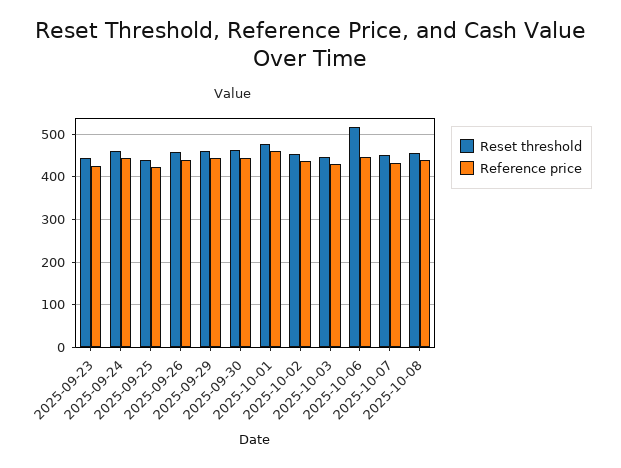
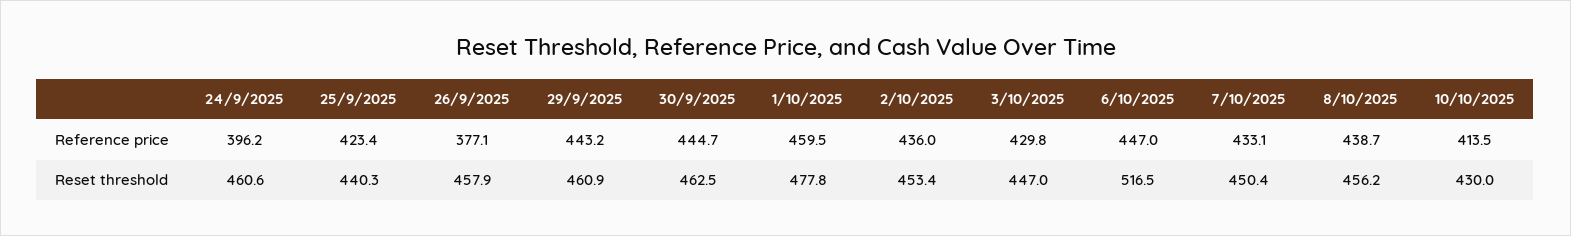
Reset threshold, 2025-09-23: 440 -> none
Reference price, 2025-09-23: 420 -> none
Reference price, 2025-09-24: 440 -> 396.2
Reference price, 2025-09-26: 440 -> 377.1
Reference price, 10/10/2025: none -> 413.5
Reset threshold, 10/10/2025: none -> 430

